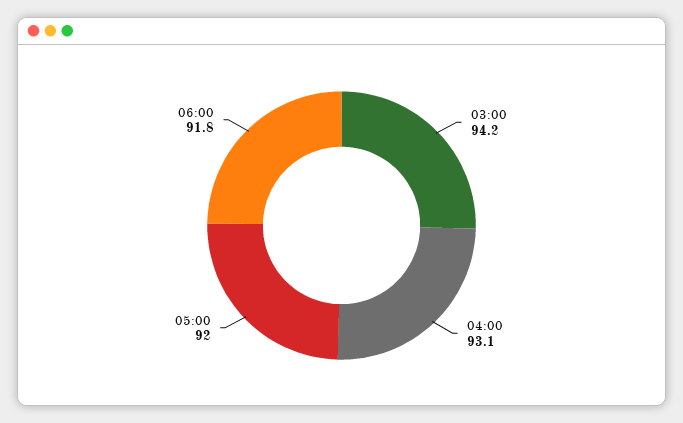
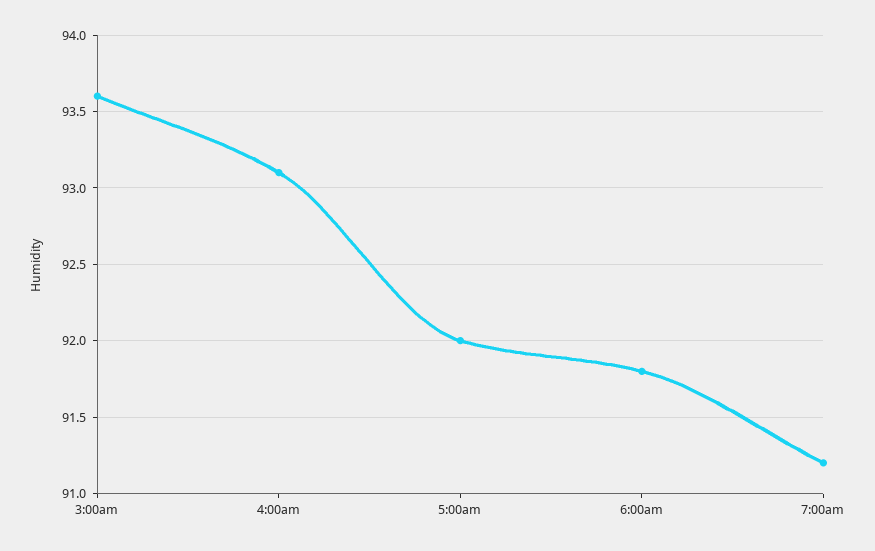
03:00: 94.2 -> 93.6
7:00am: none -> 91.2

